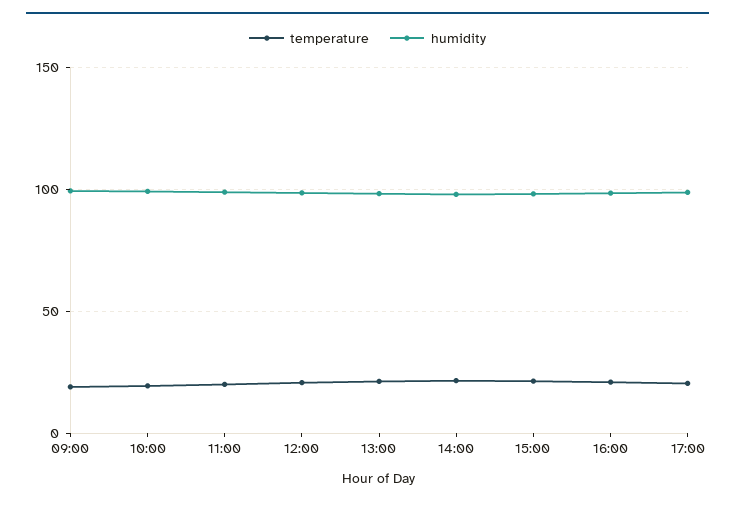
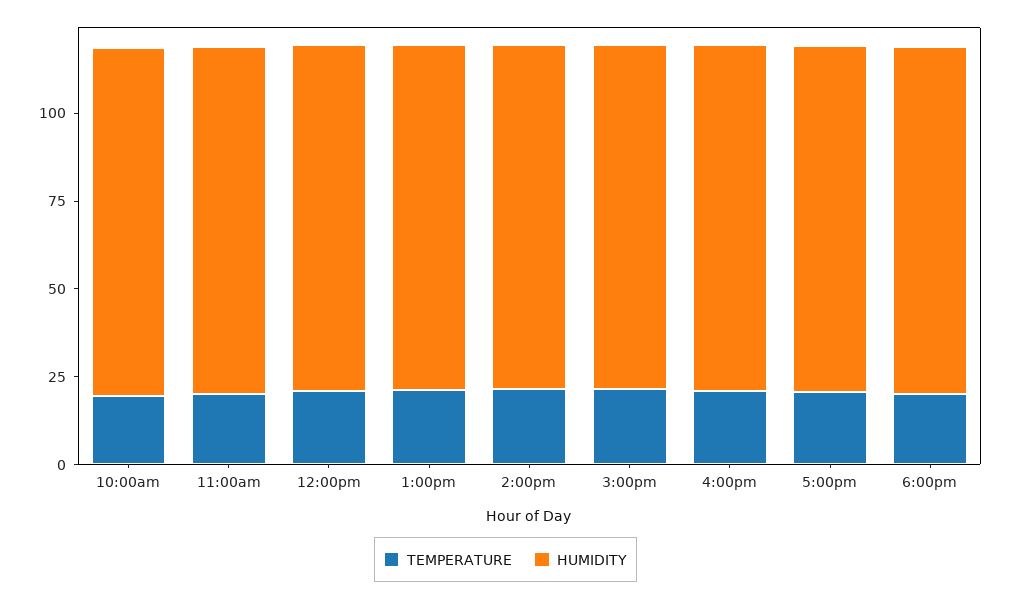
temperature, 09:00: 20 -> none
humidity, 09:00: 100 -> none
temperature, 6:00pm: none -> 20
humidity, 6:00pm: none -> 100

